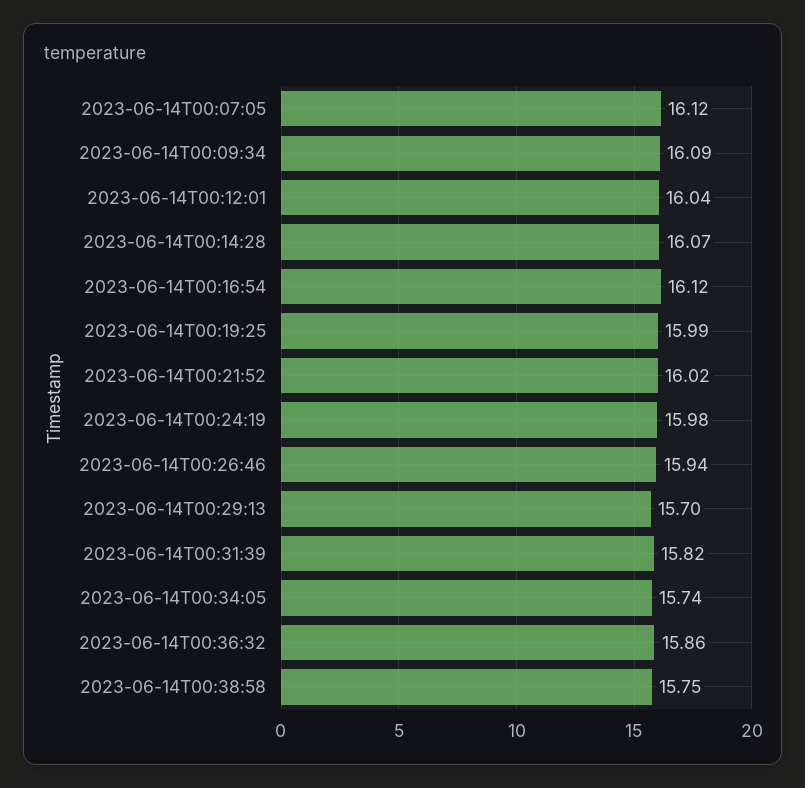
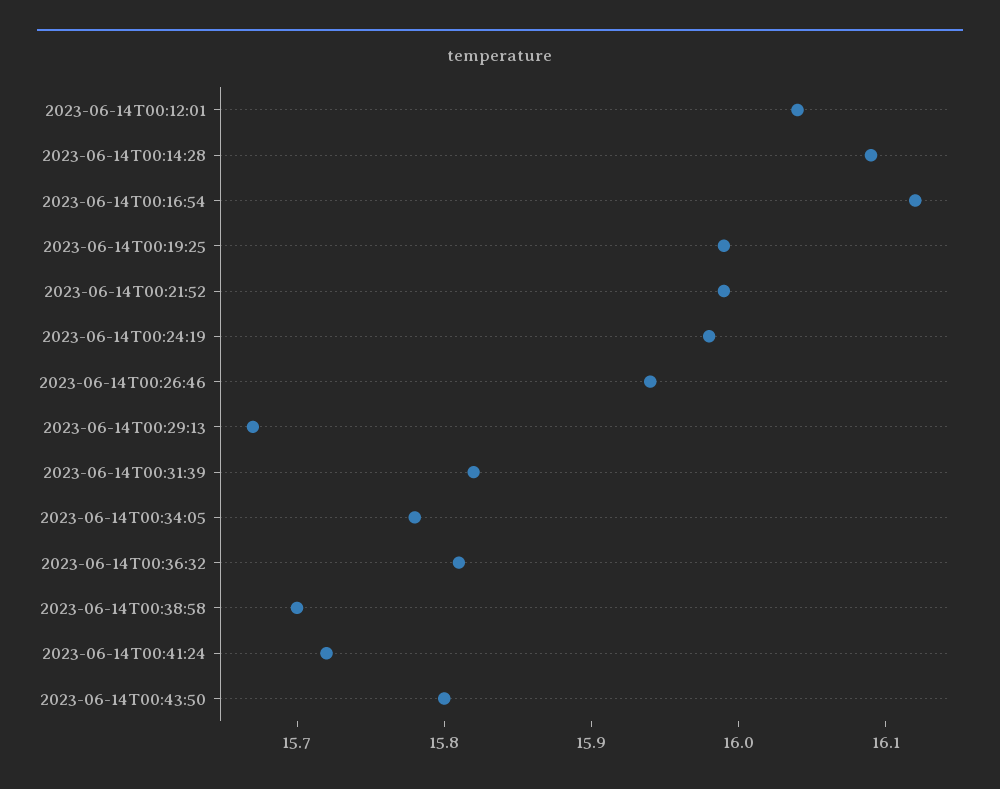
2023-06-14T00:07:05: 16.12 -> none
2023-06-14T00:09:34: 16.09 -> none
2023-06-14T00:14:28: 16.07 -> 16.09
2023-06-14T00:21:52: 16.02 -> 15.99
2023-06-14T00:29:13: 15.7 -> 15.67
2023-06-14T00:34:05: 15.74 -> 15.78
2023-06-14T00:36:32: 15.86 -> 15.81
2023-06-14T00:38:58: 15.75 -> 15.7
2023-06-14T00:41:24: none -> 15.72
2023-06-14T00:43:50: none -> 15.8

